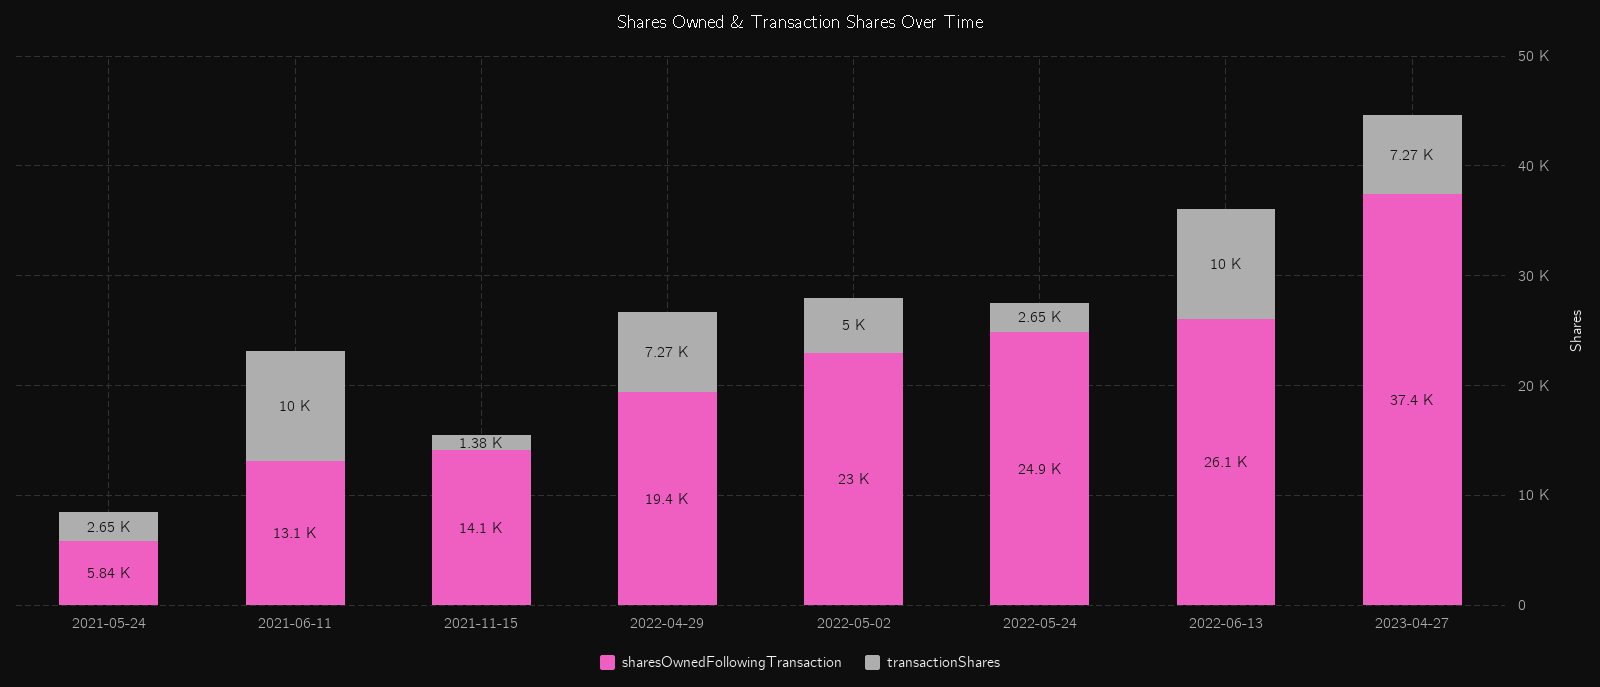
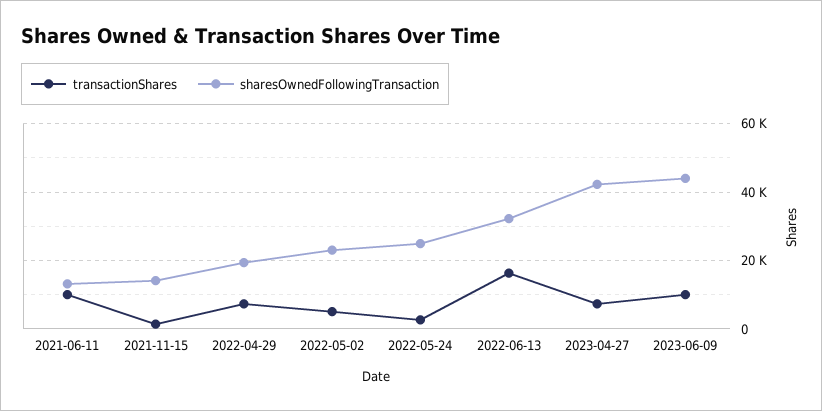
sharesOwnedFollowingTransaction, 2021-05-24: 5840 -> none
transactionShares, 2021-05-24: 2650 -> none
sharesOwnedFollowingTransaction, 2022-06-13: 26100 -> 32000
transactionShares, 2022-06-13: 10000 -> 16000
sharesOwnedFollowingTransaction, 2023-04-27: 37400 -> 42000
transactionShares, 2023-06-09: none -> 10000
sharesOwnedFollowingTransaction, 2023-06-09: none -> 44000

